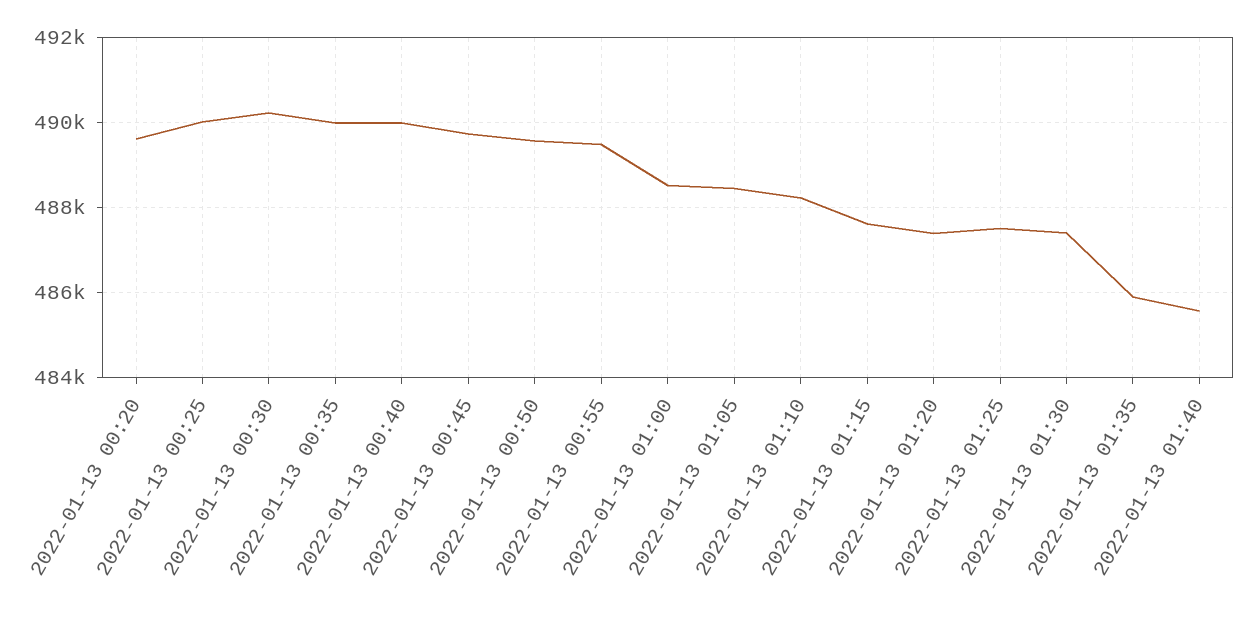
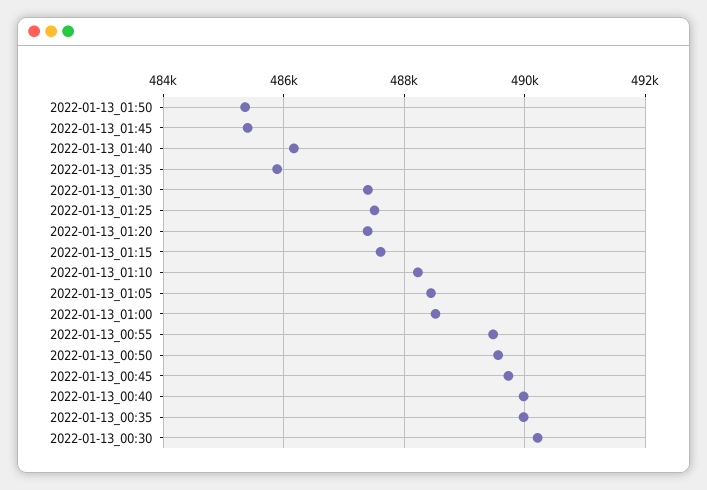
2022-01-13 00:20: 489600 -> none
2022-01-13 00:25: 490000 -> none
2022-01-13 01:40: 485600 -> 486200
2022-01-13_01:50: none -> 485400
2022-01-13_01:45: none -> 485400

